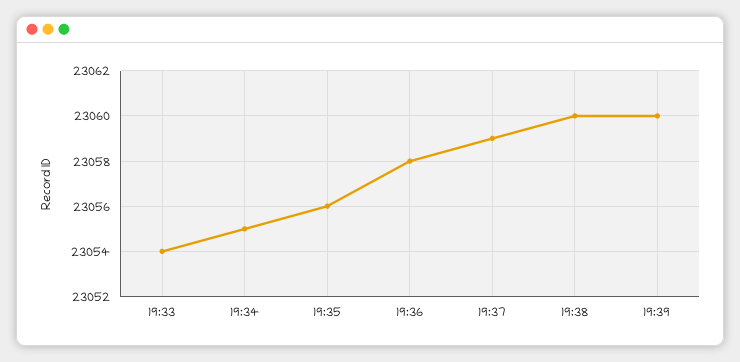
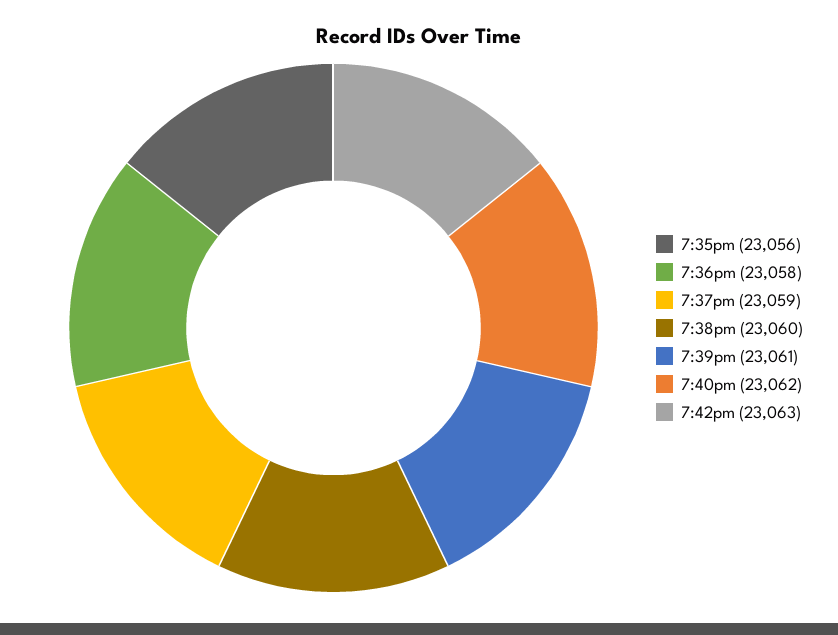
19:33: 23054 -> none
19:34: 23055 -> none
19:39: 23060 -> 23061
7:40pm: none -> 23062
7:42pm: none -> 23063

